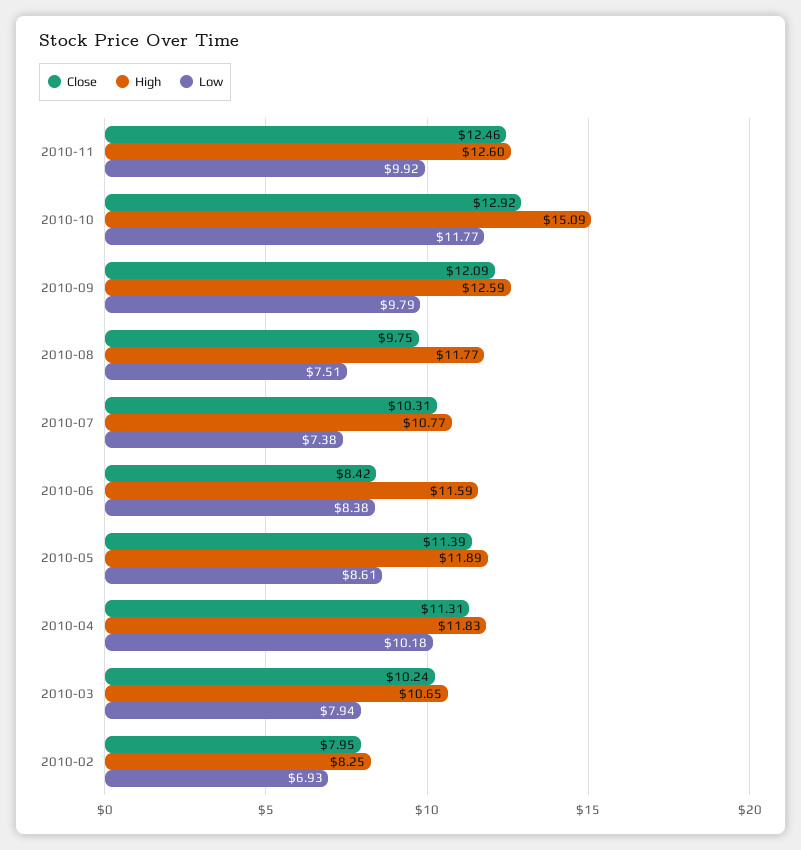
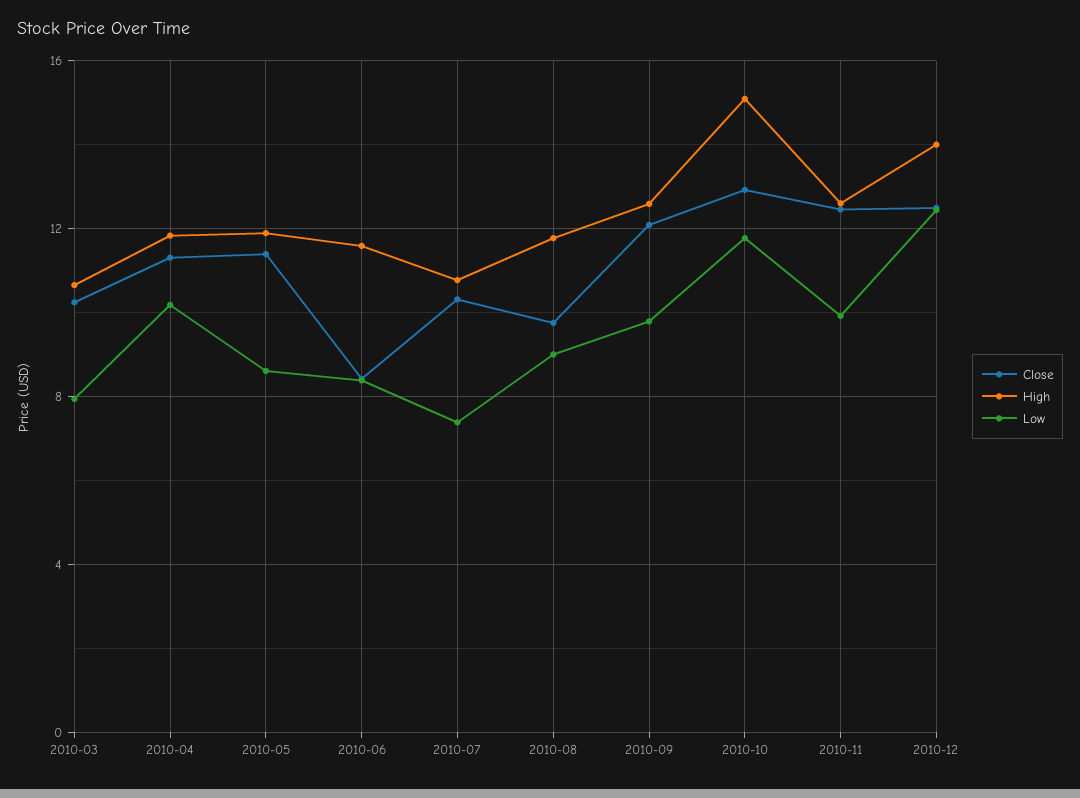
Low, 2010-08: 7.51 -> 9
Close, 2010-02: 7.95 -> none
High, 2010-02: 8.25 -> none
Low, 2010-02: 6.93 -> none
Close, 2010-12: none -> 12.5
High, 2010-12: none -> 14
Low, 2010-12: none -> 12.5

